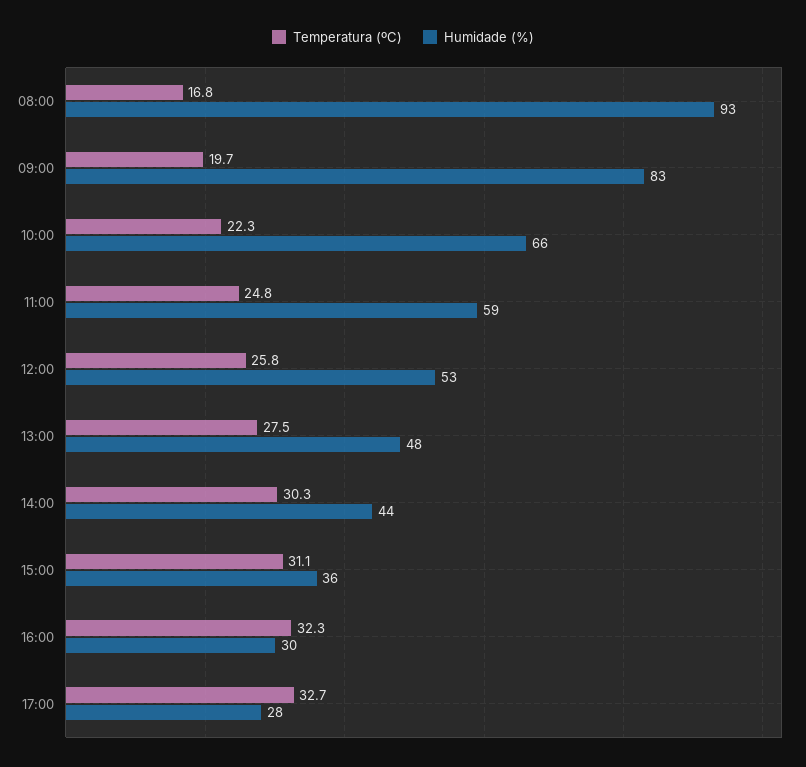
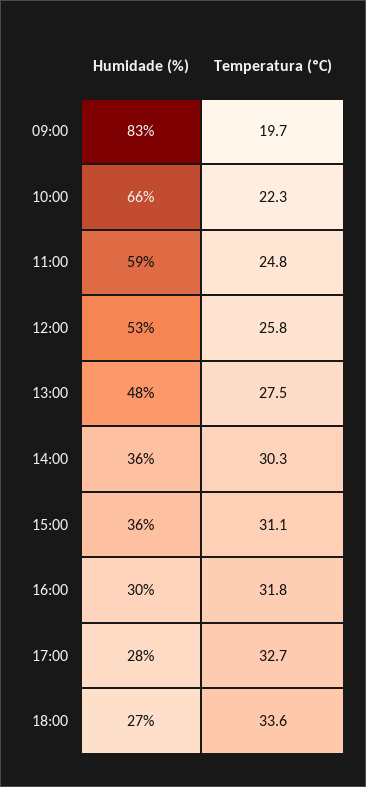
Temperatura (ºC), 08:00: 16.8 -> none
Humidade (%), 08:00: 93 -> none
Humidade (%), 14:00: 44 -> 36
Temperatura (ºC), 16:00: 32.3 -> 31.8
Humidade (%), 18:00: none -> 27
Temperatura (ºC), 18:00: none -> 33.6

